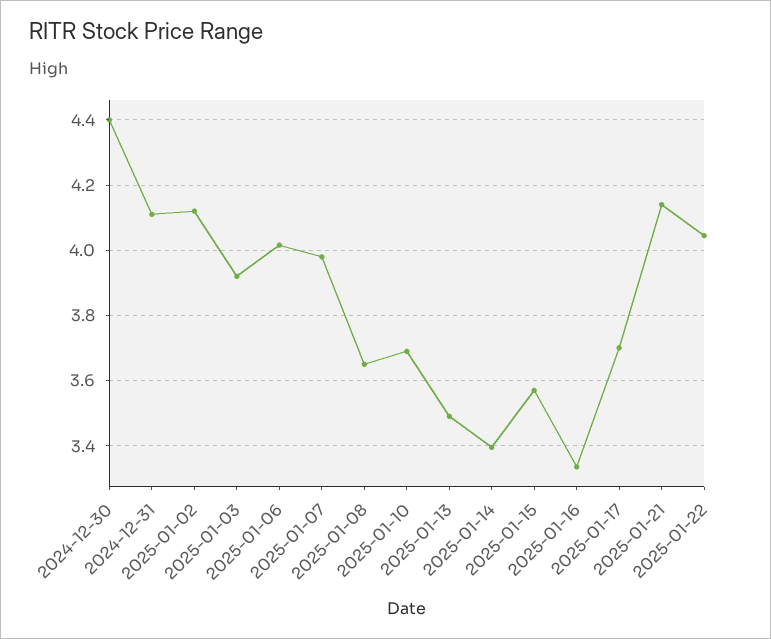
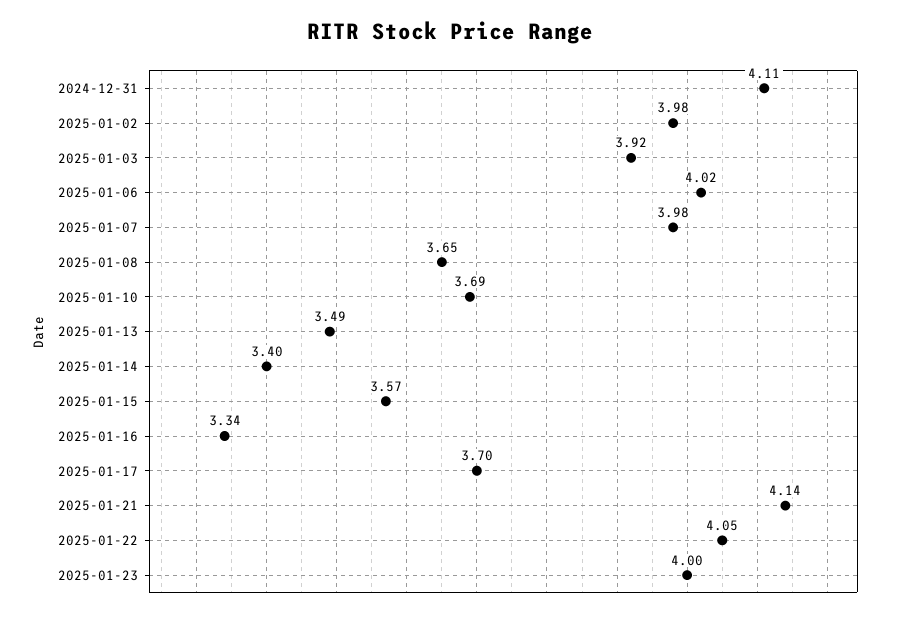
2024-12-30: 4.4 -> none
2025-01-02: 4.12 -> 3.98
2025-01-23: none -> 4

